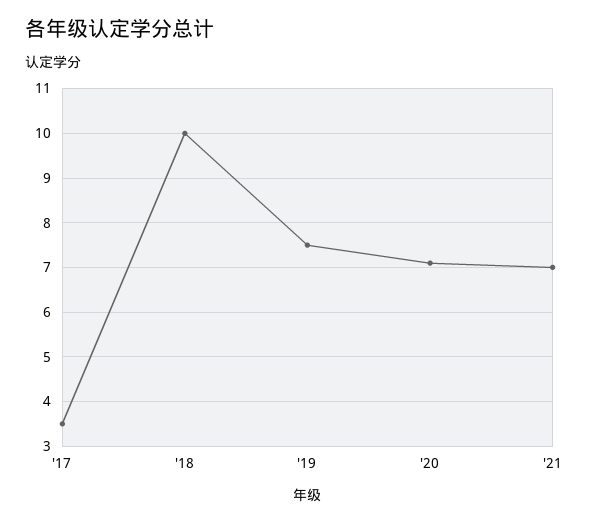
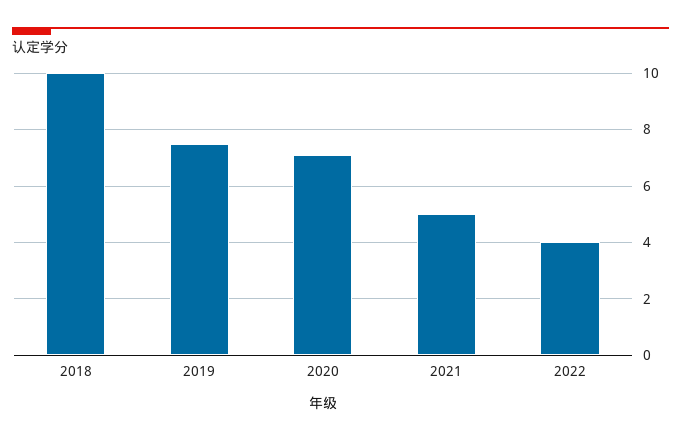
'17: 3.5 -> none
'21: 7 -> 5
2022: none -> 4

